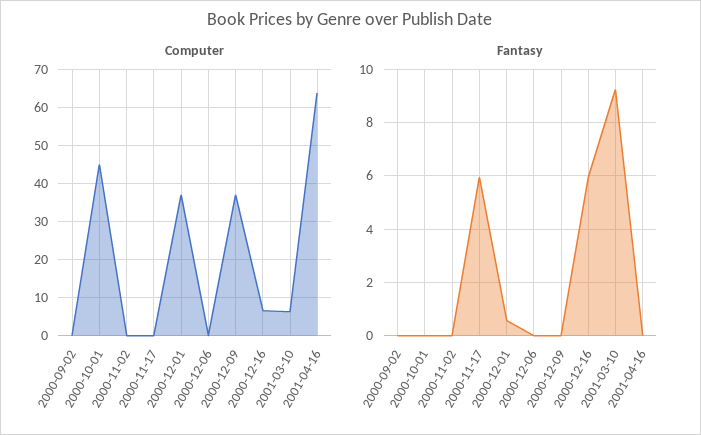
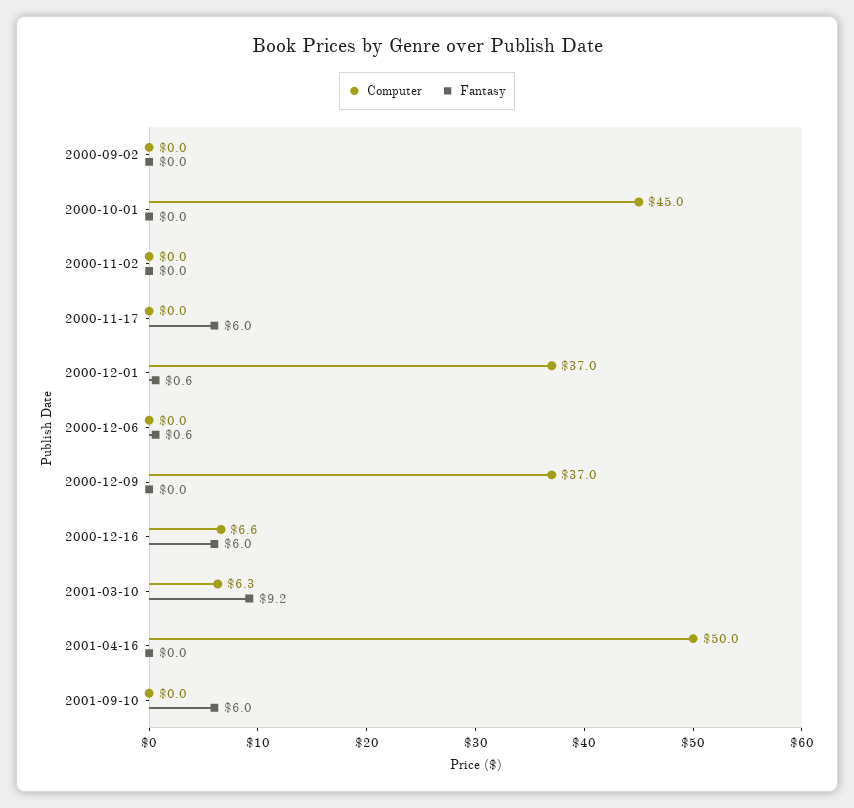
Computer, 2001-04-16: 64 -> 50
Fantasy, 2000-12-06: 0 -> 0.6
Computer, 2001-09-10: none -> 0
Fantasy, 2001-09-10: none -> 6

